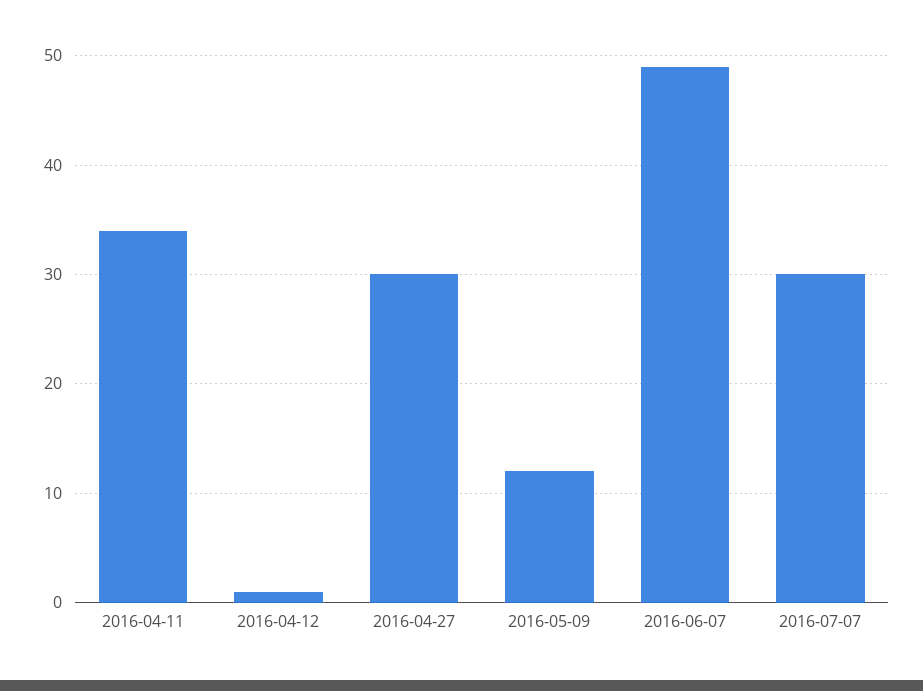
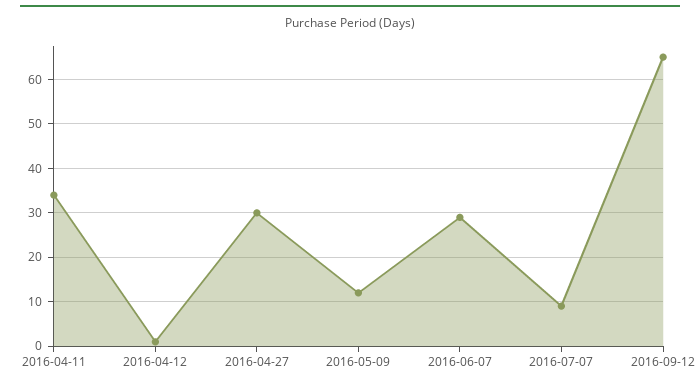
2016-06-07: 49 -> 30
2016-07-07: 30 -> 10
2016-09-12: none -> 65

